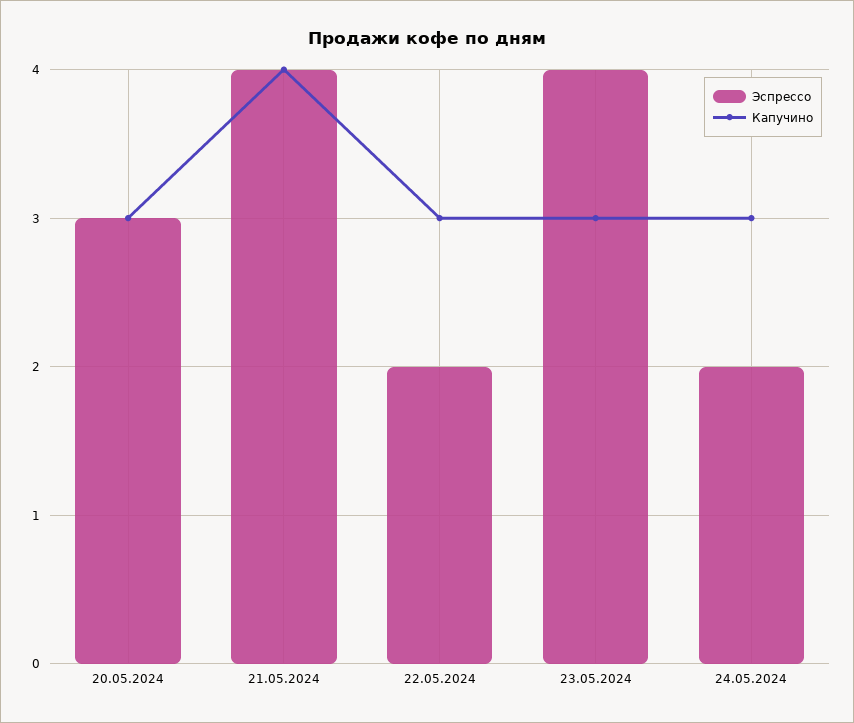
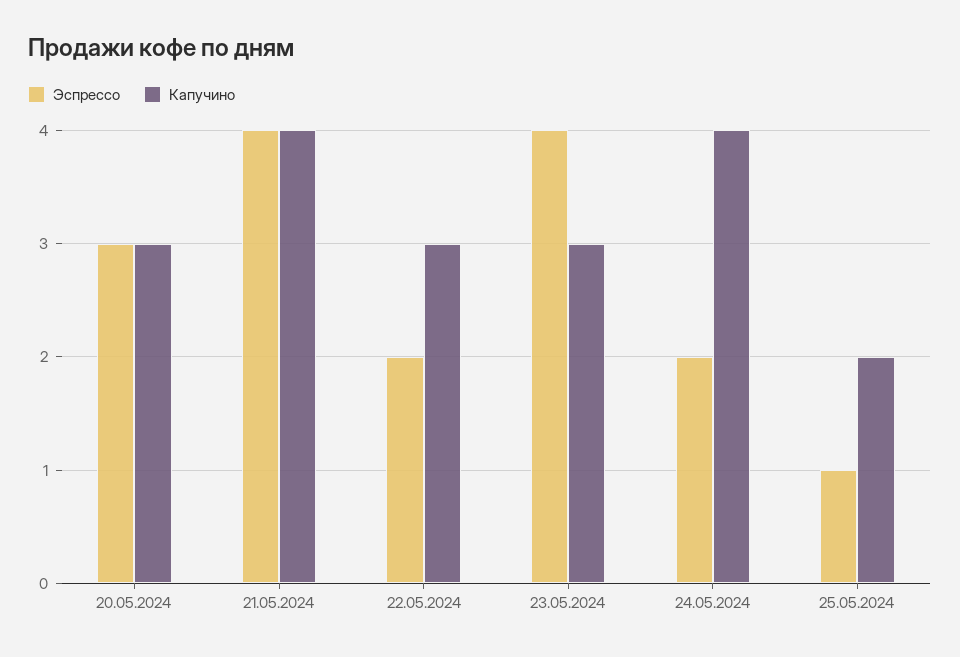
Капучино, 24.05.2024: 3 -> 4
Эспрессо, 25.05.2024: none -> 1
Капучино, 25.05.2024: none -> 2

